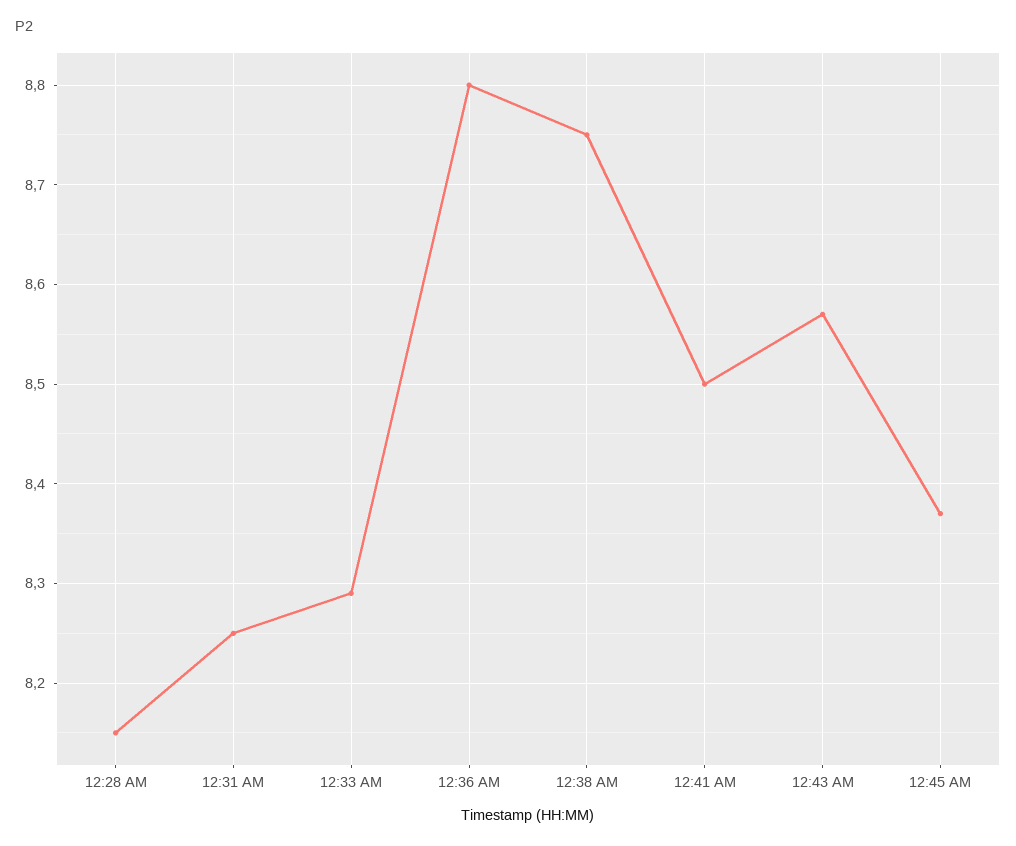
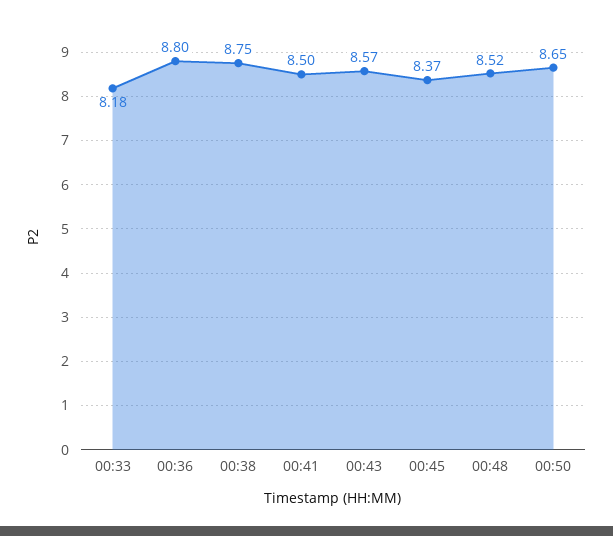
12:28 AM: 8.15 -> none
12:31 AM: 8.25 -> none
12:33 AM: 8.29 -> 8.18
00:48: none -> 8.52
00:50: none -> 8.65

